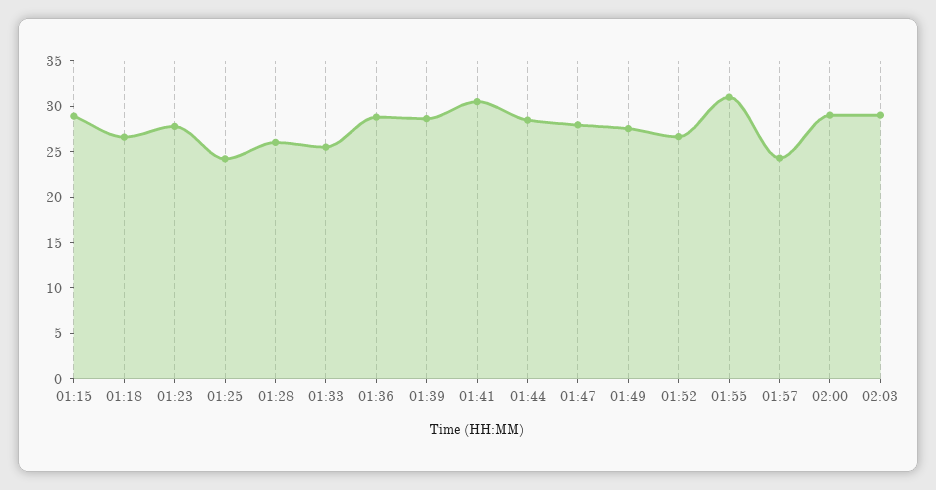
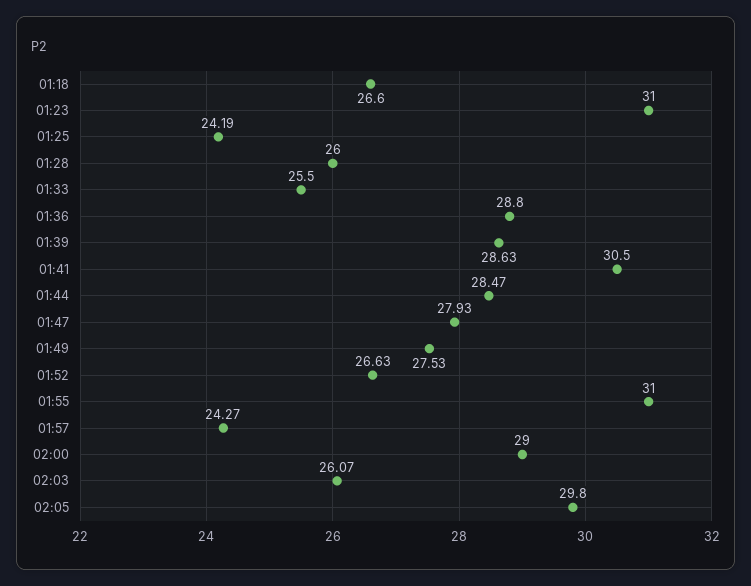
01:15: 29 -> none
01:23: 28 -> 31
02:03: 29 -> 26.07
02:05: none -> 29.8

